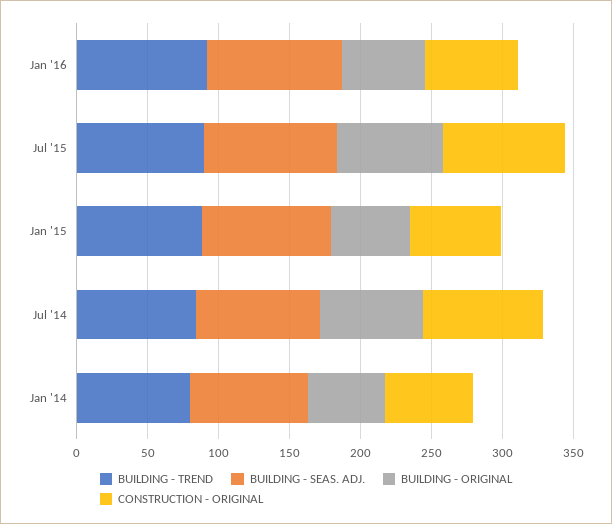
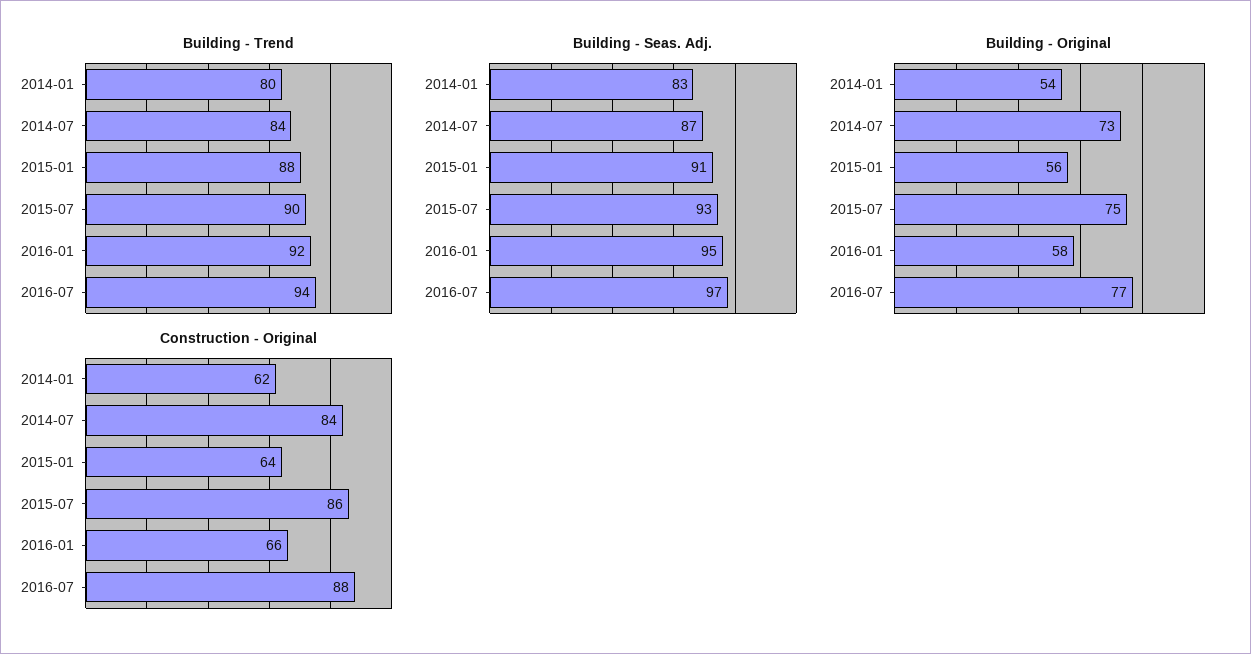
BUILDING - TREND, 2016-07: none -> 94
BUILDING - SEAS. ADJ., 2016-07: none -> 97
BUILDING - ORIGINAL, 2016-07: none -> 77
CONSTRUCTION - ORIGINAL, 2016-07: none -> 88

